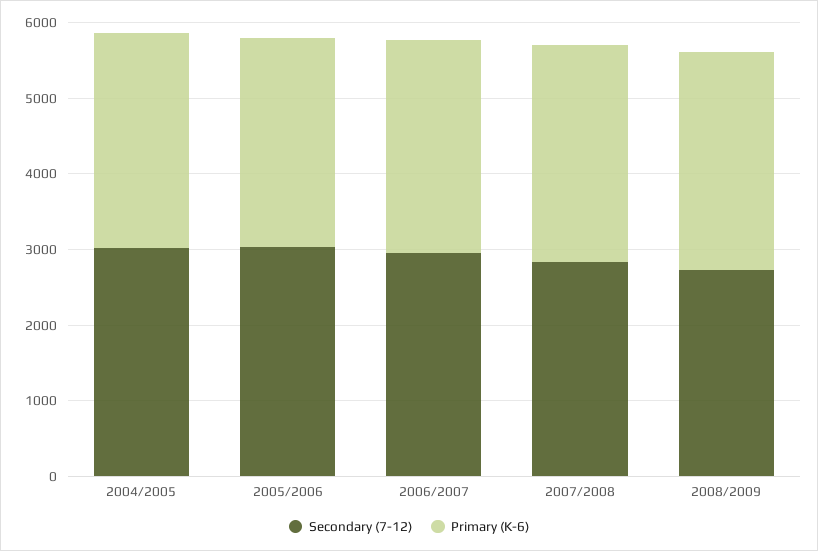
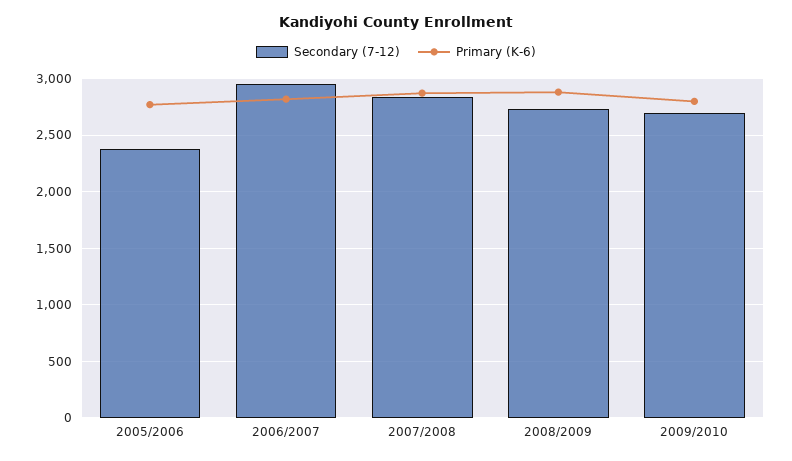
Secondary (7-12), 2004/2005: 3000 -> none
Primary (K-6), 2004/2005: 2800 -> none
Secondary (7-12), 2005/2006: 3000 -> 2400
Secondary (7-12), 2009/2010: none -> 2700
Primary (K-6), 2009/2010: none -> 2800

